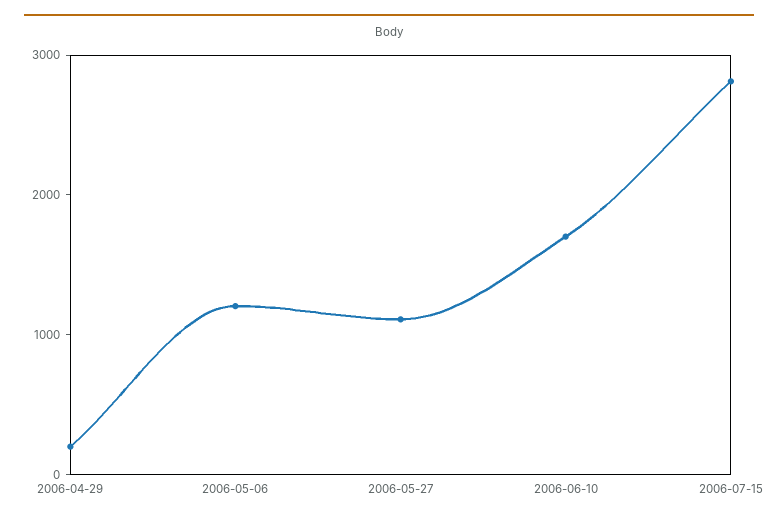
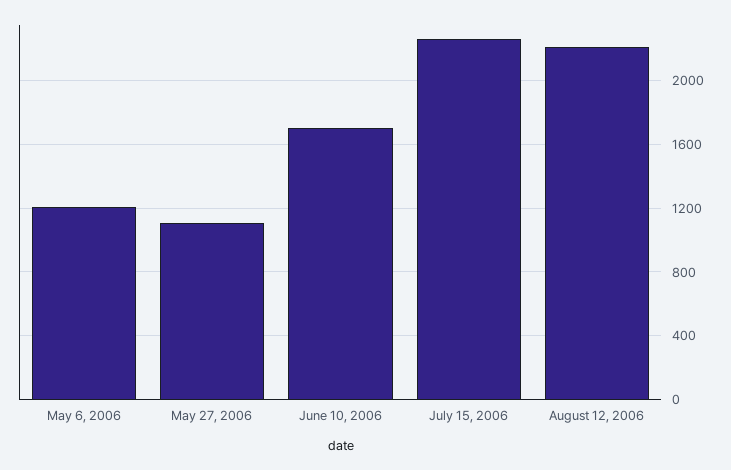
2006-04-29: 200 -> none
2006-07-15: 2800 -> 2250
August 12, 2006: none -> 2200

